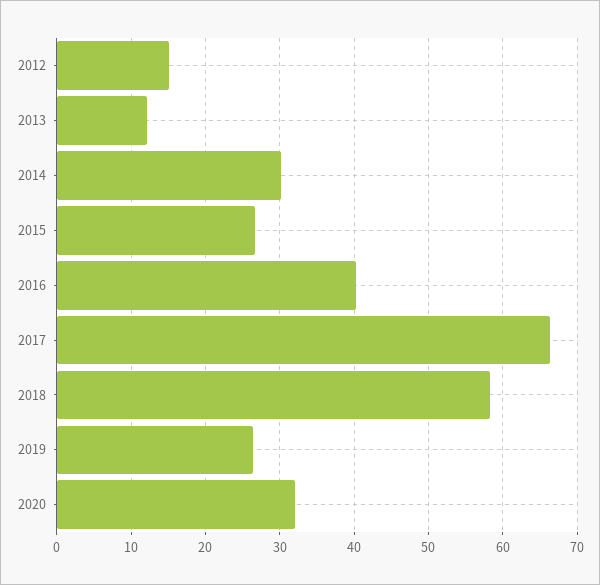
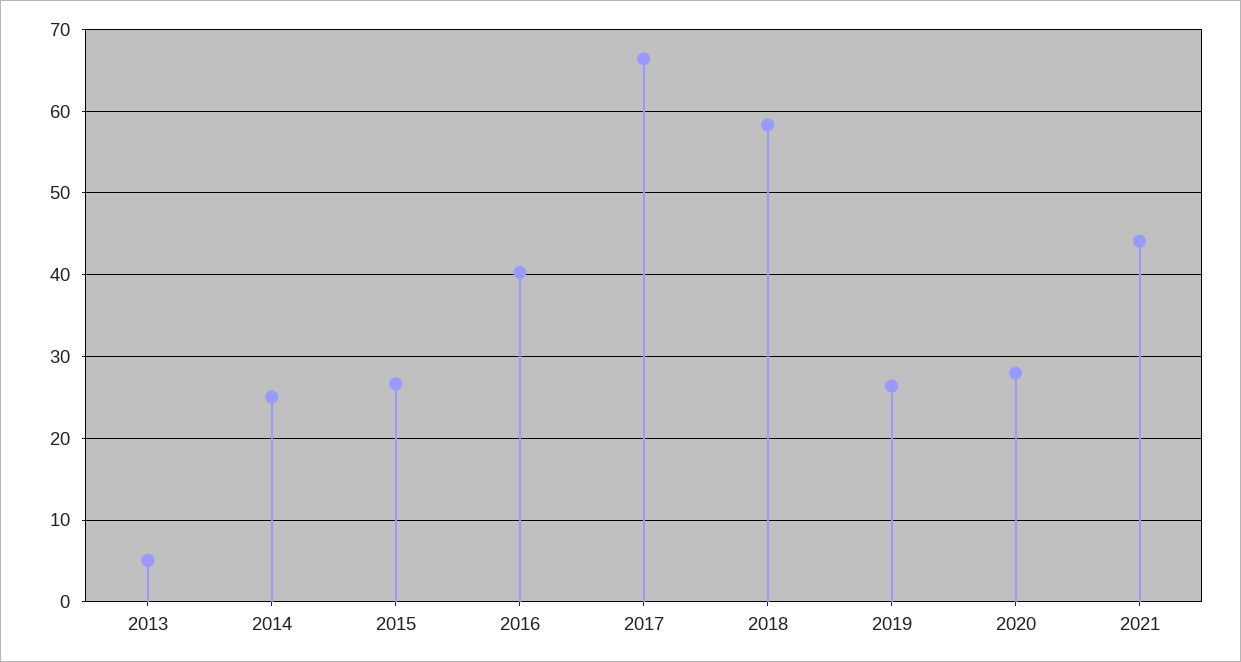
2012: 15 -> none
2013: 12 -> 5
2014: 30 -> 25
2020: 32 -> 28
2021: none -> 44

